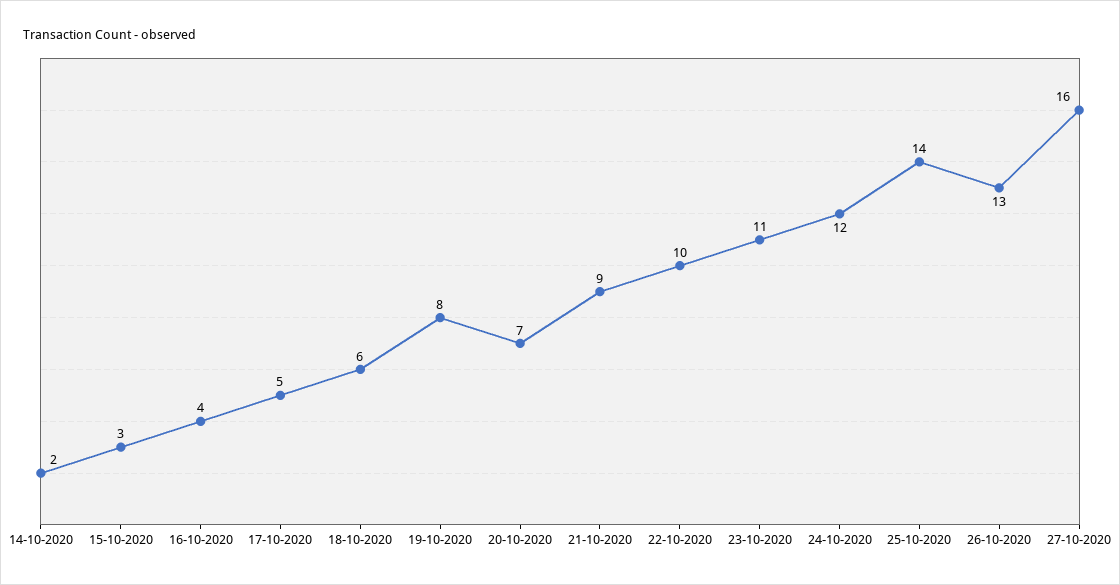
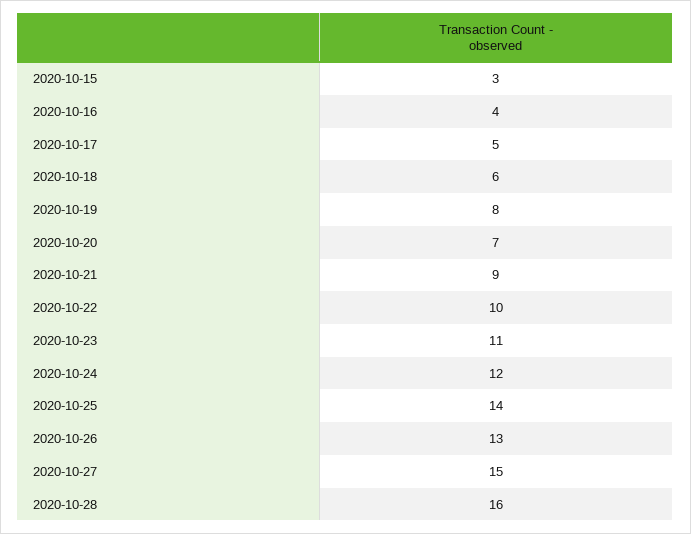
14-10-2020: 2 -> none
27-10-2020: 16 -> 15
2020-10-28: none -> 16

